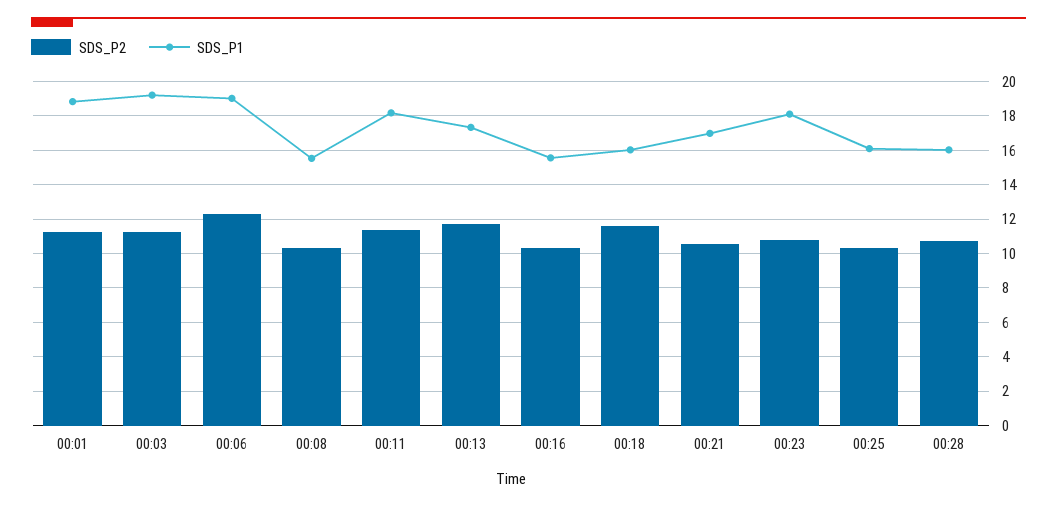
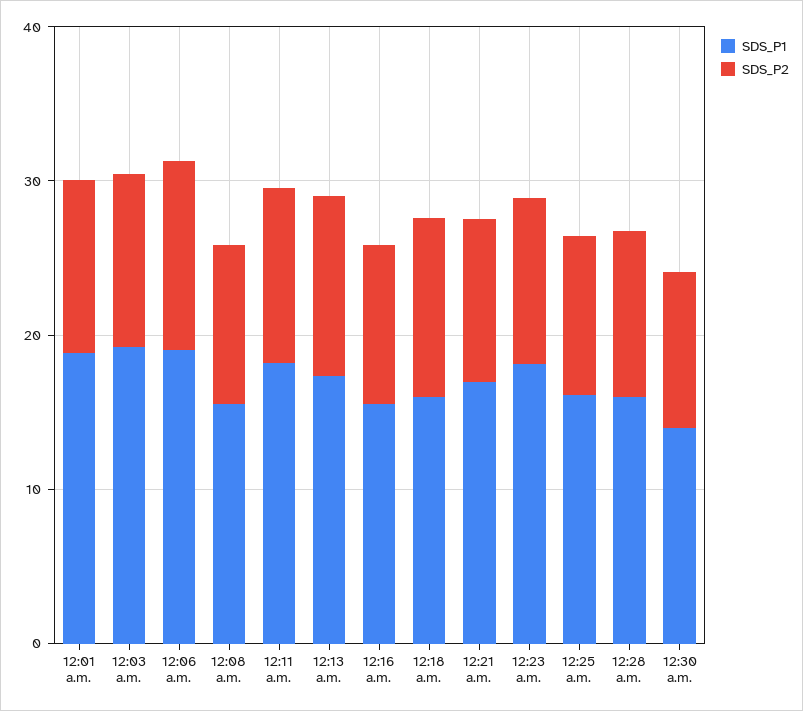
SDS_P1, 12:30 a.m.: none -> 14
SDS_P2, 12:30 a.m.: none -> 10

